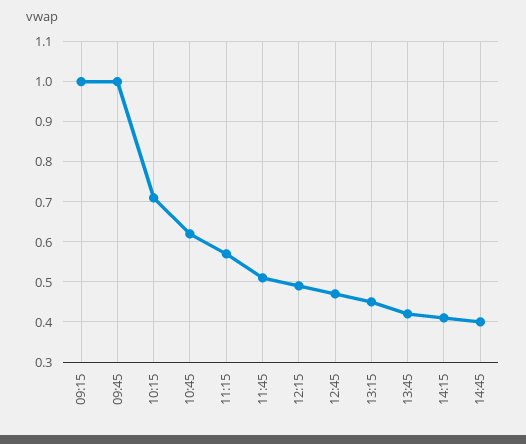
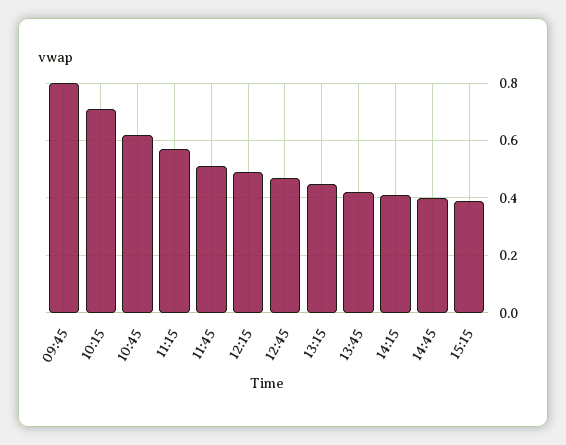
09:15: 1 -> none
09:45: 1 -> 0.8
15:15: none -> 0.4

